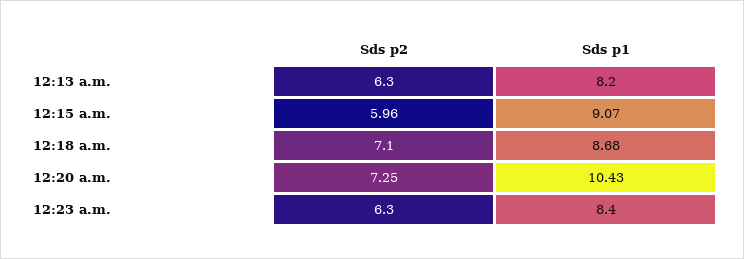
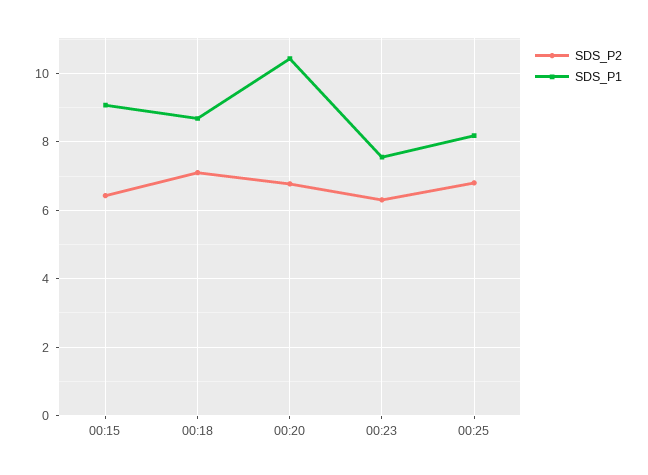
Sds p2, 12:13 a.m.: 6.3 -> none
Sds p1, 12:13 a.m.: 8.2 -> none
Sds p2, 12:15 a.m.: 5.96 -> 6.4
Sds p2, 12:20 a.m.: 7.25 -> 6.8
Sds p1, 12:23 a.m.: 8.4 -> 7.6
Sds p2, 00:25: none -> 6.8
Sds p1, 00:25: none -> 8.2

